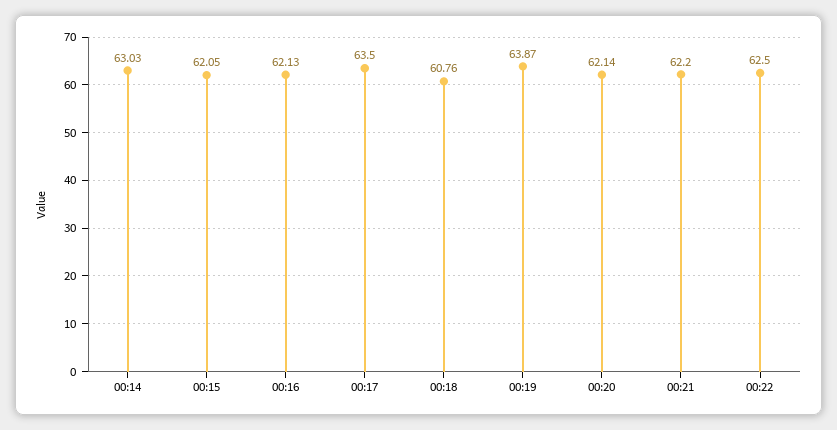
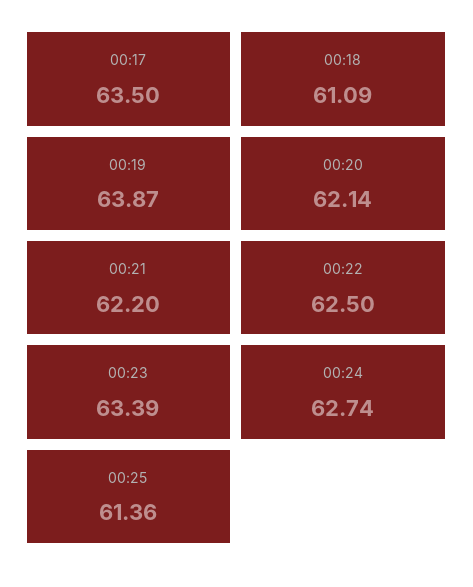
00:14: 63.03 -> none
00:15: 62.05 -> none
00:16: 62.13 -> none
00:18: 60.76 -> 61.09
00:23: none -> 63.39
00:24: none -> 62.74
00:25: none -> 61.36

